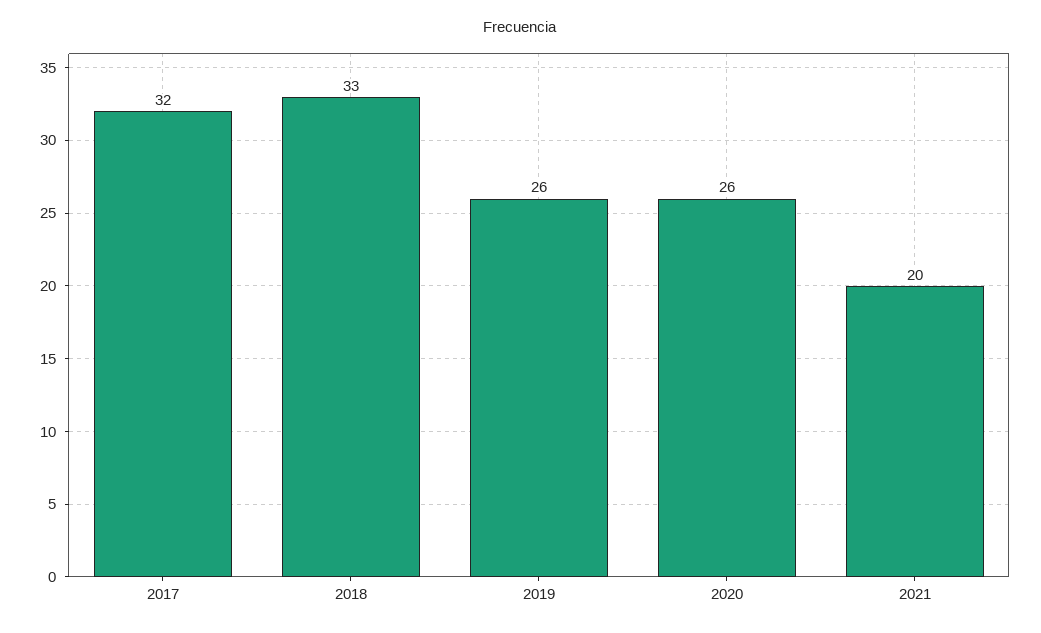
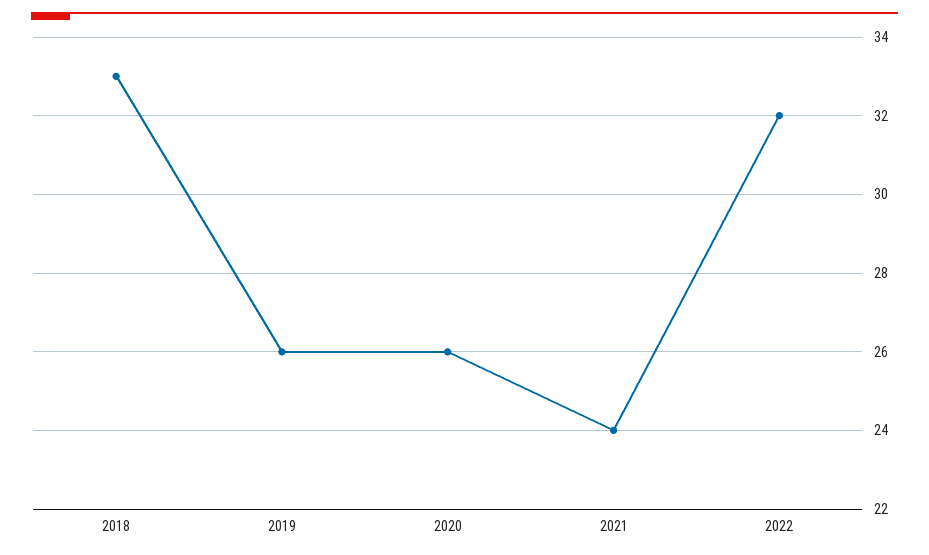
2017: 32 -> none
2021: 20 -> 24
2022: none -> 32

